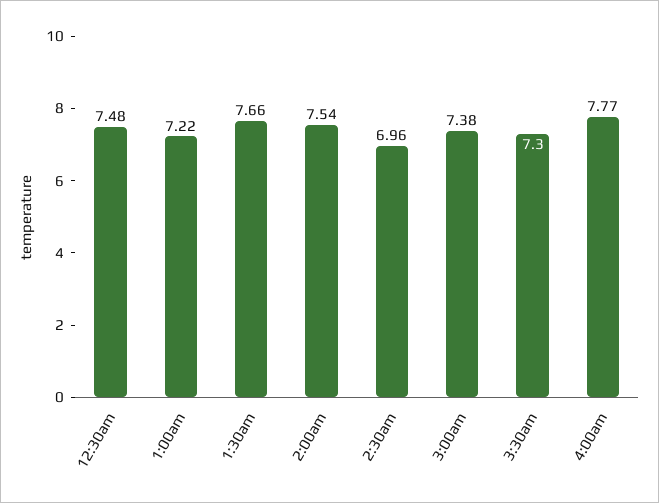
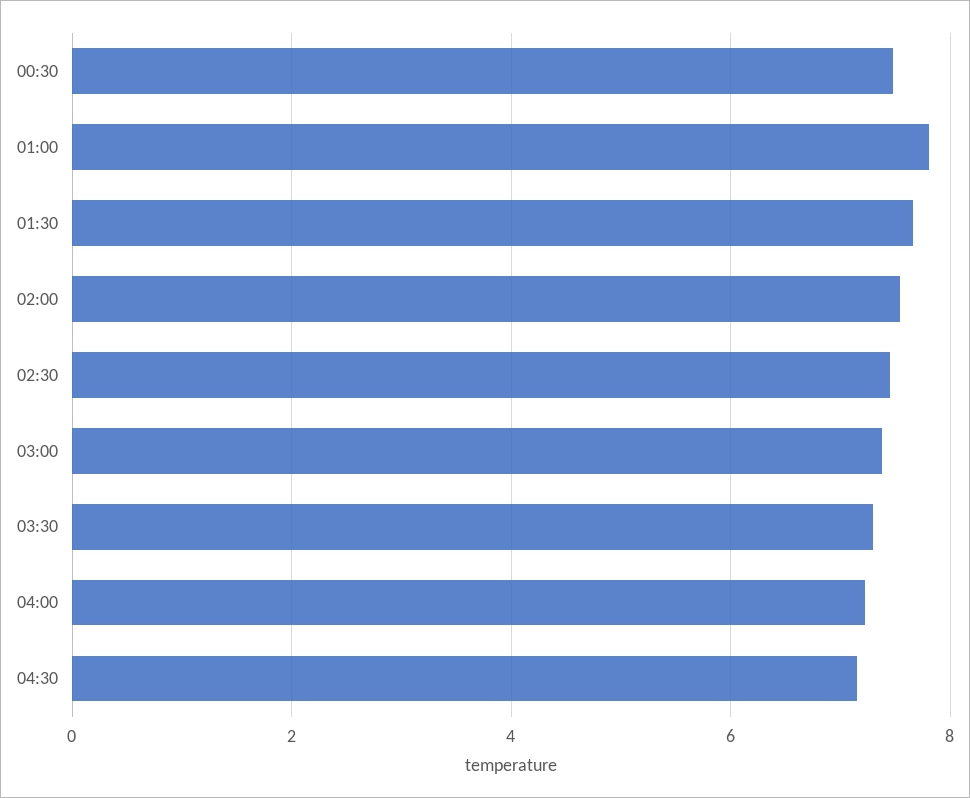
1:00am: 7.22 -> 7.8
2:30am: 6.96 -> 7.4
4:00am: 7.77 -> 7.2
04:30: none -> 7.2

